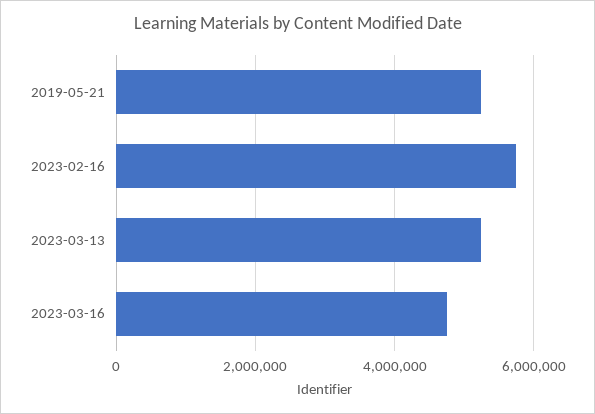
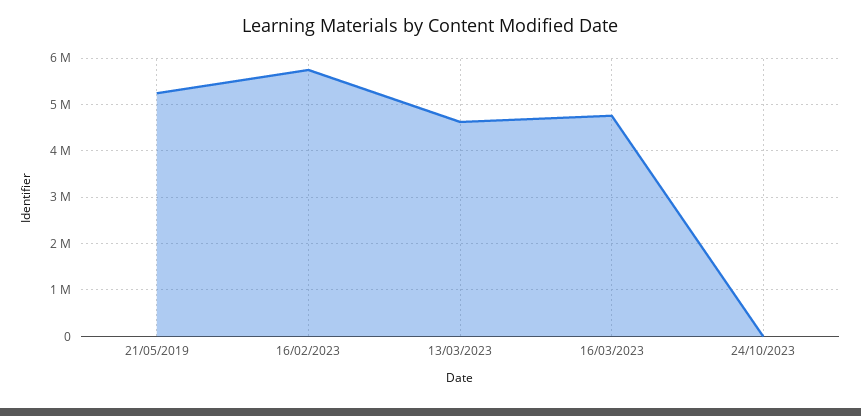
2023-03-13: 5200000 -> 4600000
24/10/2023: none -> 0

